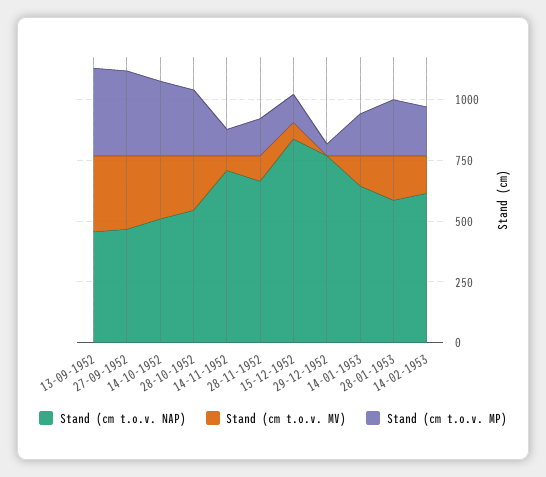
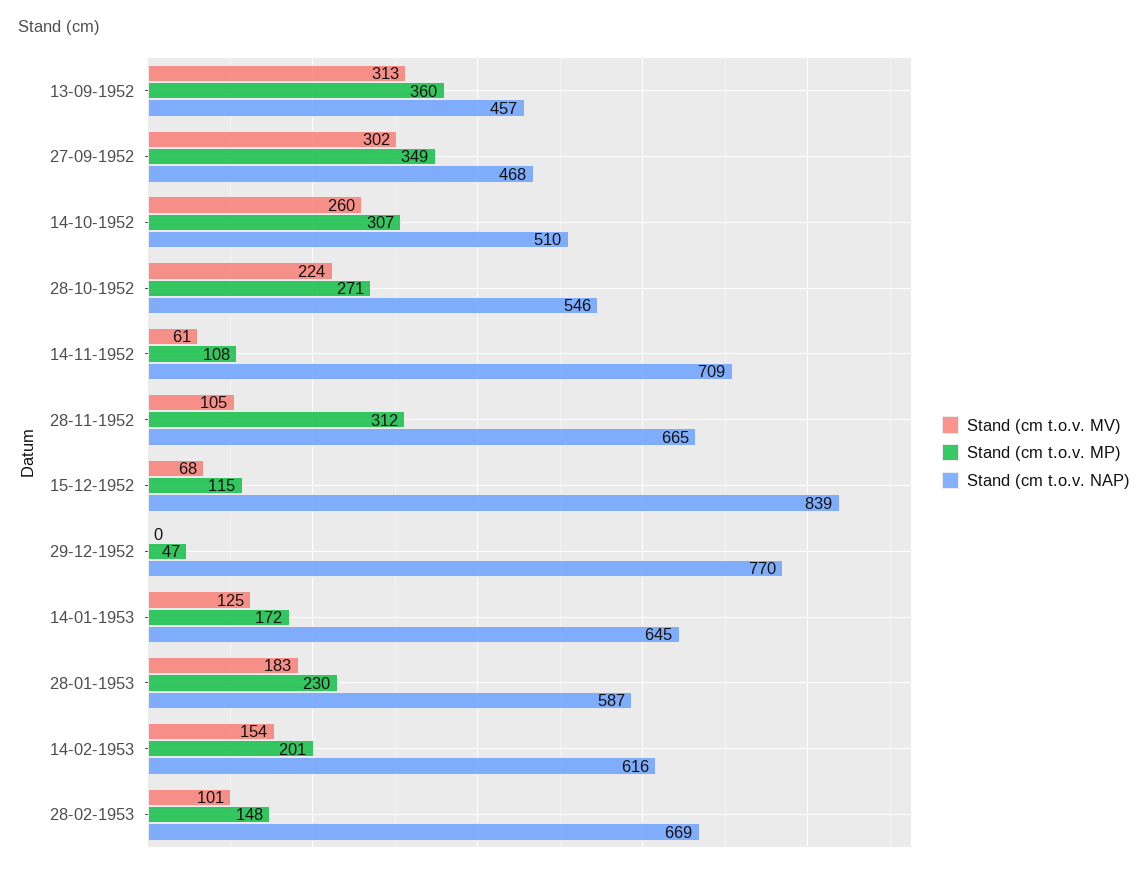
Stand (cm t.o.v. MP), 28-11-1952: 150 -> 312
Stand (cm t.o.v. MV), 28-02-1953: none -> 101
Stand (cm t.o.v. MP), 28-02-1953: none -> 148
Stand (cm t.o.v. NAP), 28-02-1953: none -> 669

